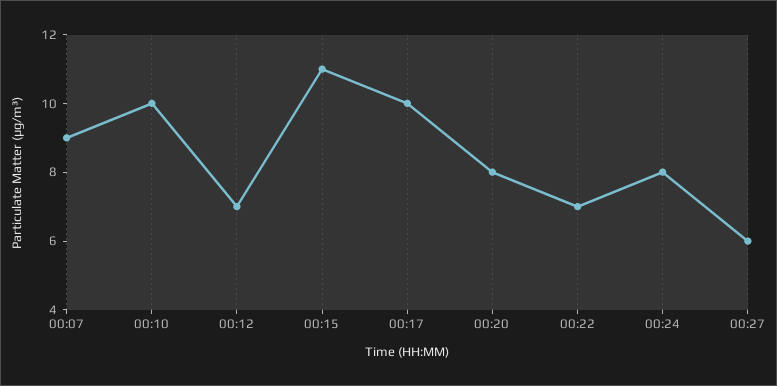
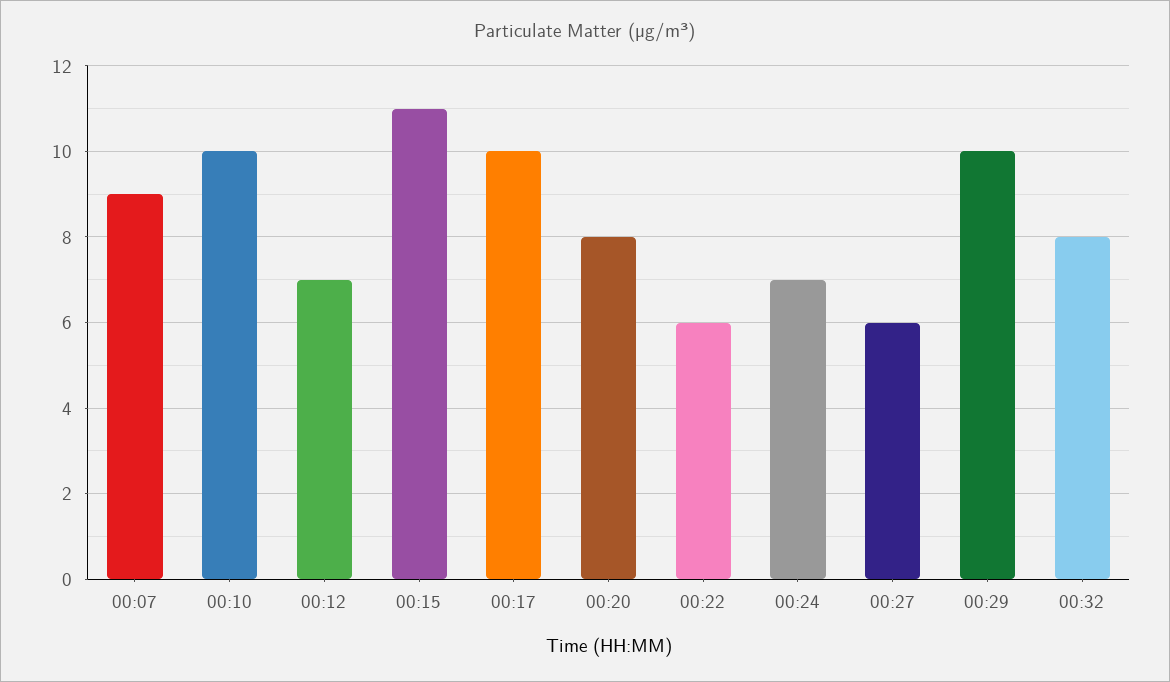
00:22: 7 -> 6
00:24: 8 -> 7
00:29: none -> 10
00:32: none -> 8

